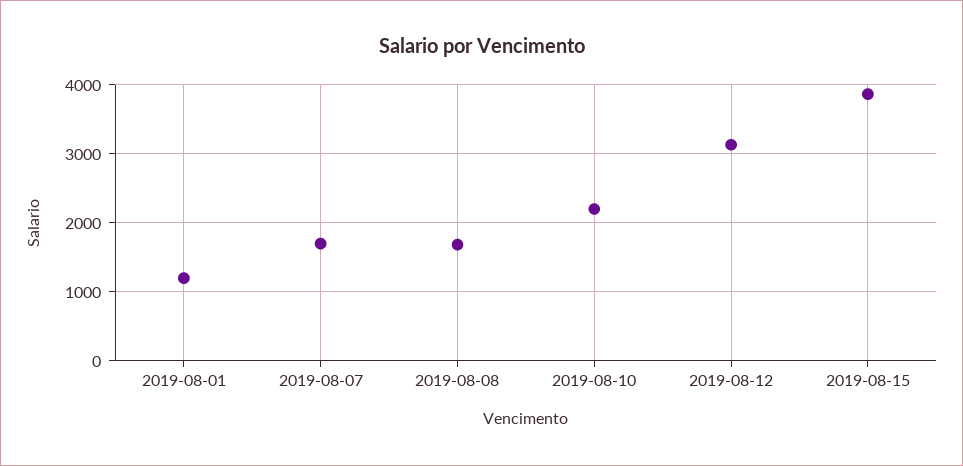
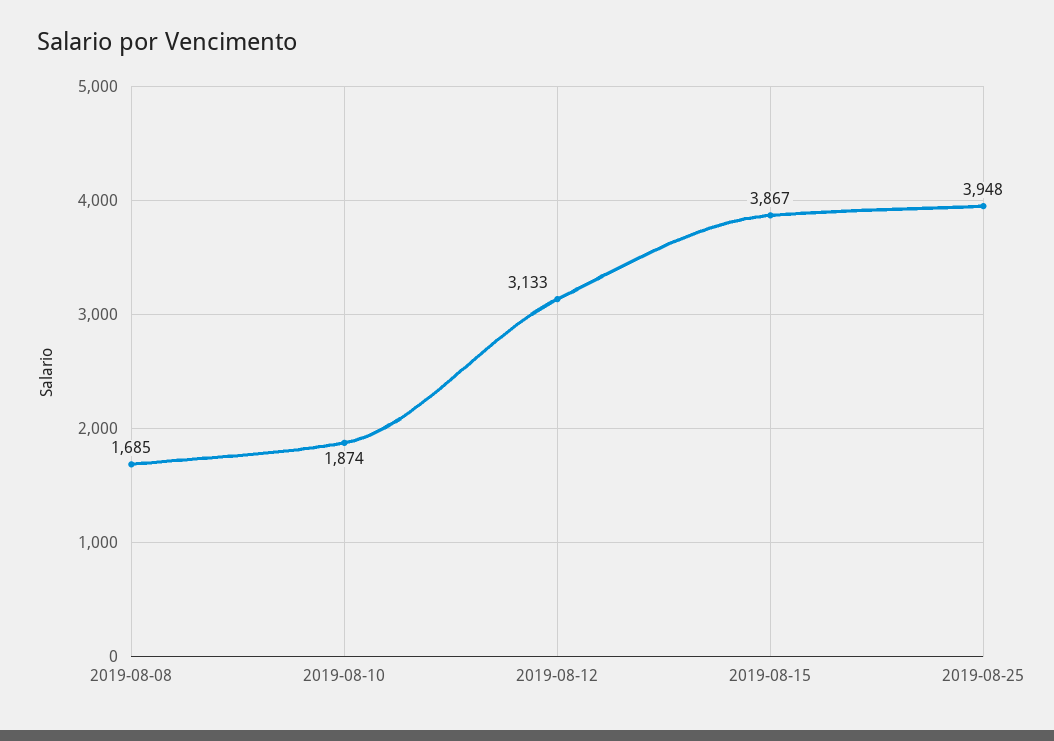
2019-08-01: 1200 -> none
2019-08-07: 1700 -> none
2019-08-10: 2200 -> 1874
2019-08-25: none -> 3948

